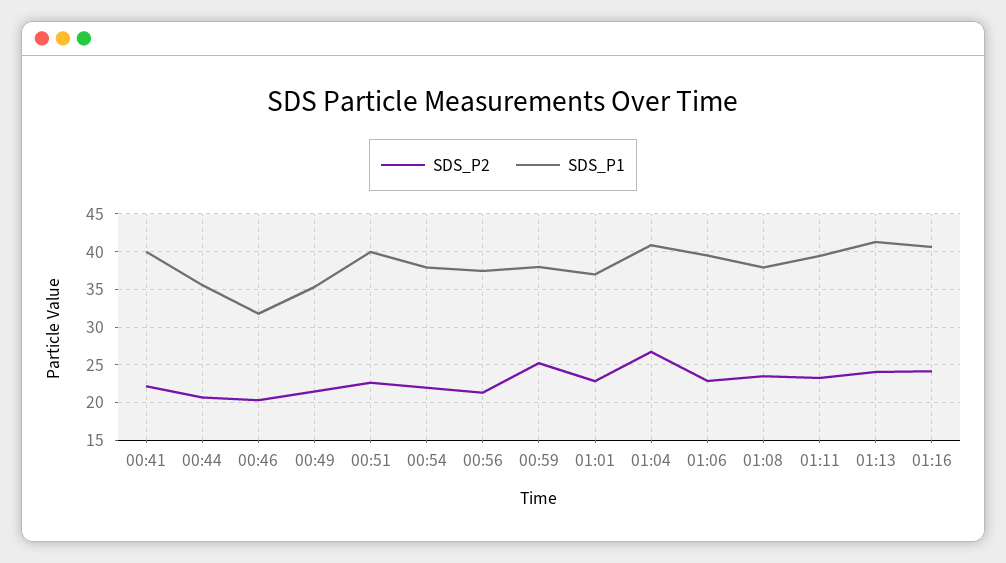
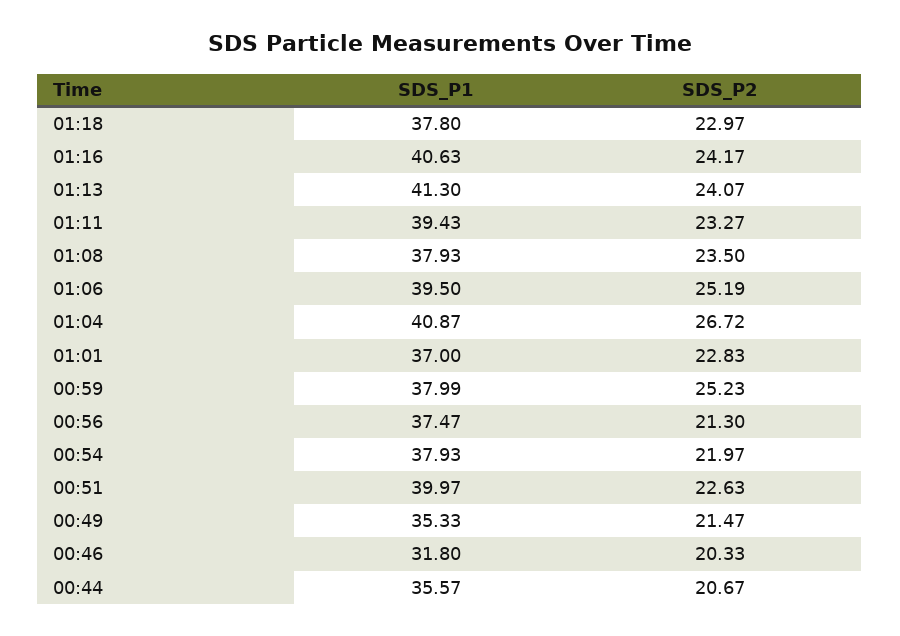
SDS_P2, 00:41: 22 -> none
SDS_P1, 00:41: 40 -> none
SDS_P2, 01:06: 23 -> 25.19
SDS_P1, 01:18: none -> 37.8
SDS_P2, 01:18: none -> 22.97

